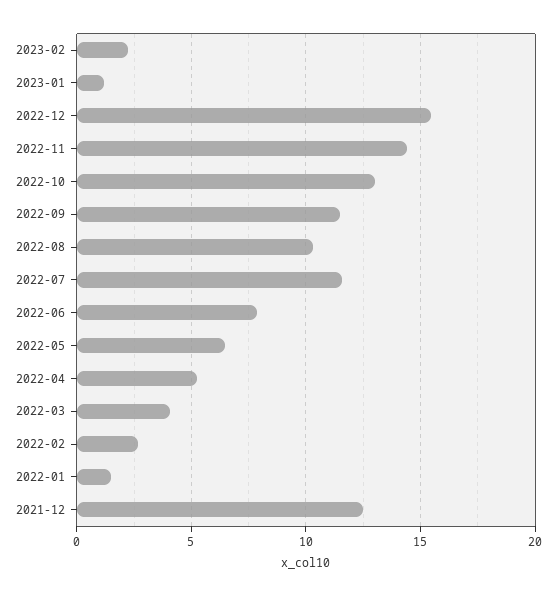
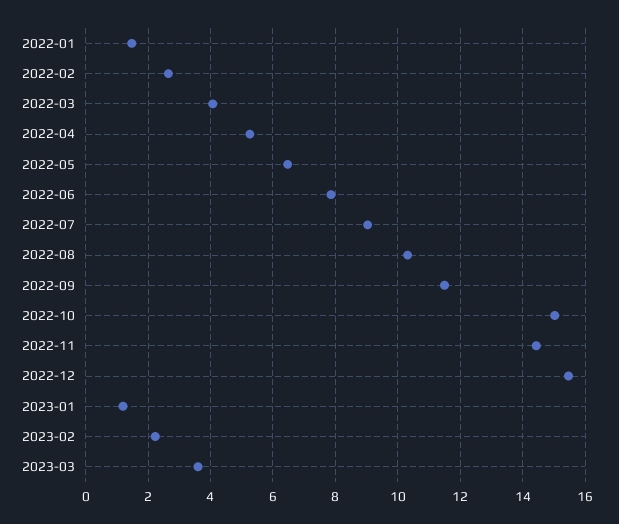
2022-10: 13 -> 15
2022-07: 11.5 -> 9
2021-12: 12.5 -> none
2023-03: none -> 3.6

